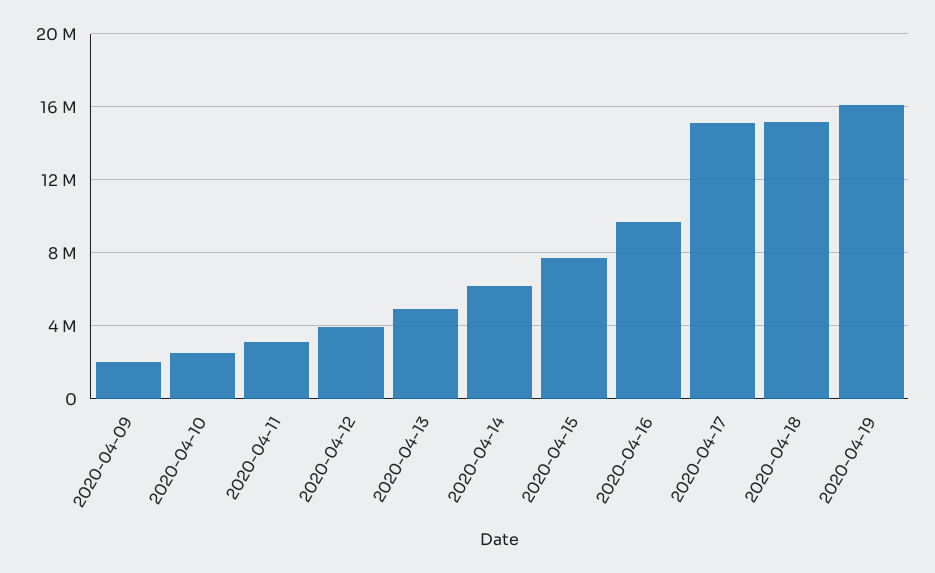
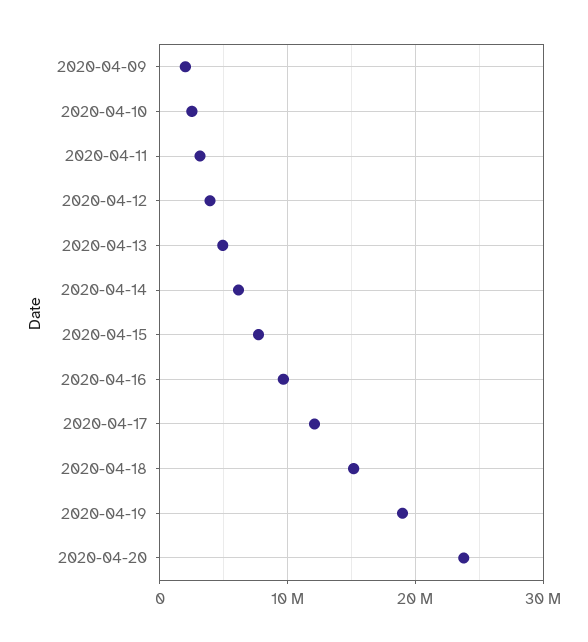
2020-04-17: 15000000 -> 12000000
2020-04-19: 16000000 -> 19000000
2020-04-20: none -> 24000000

